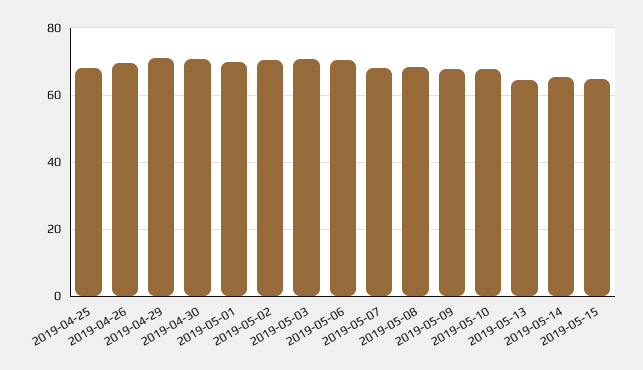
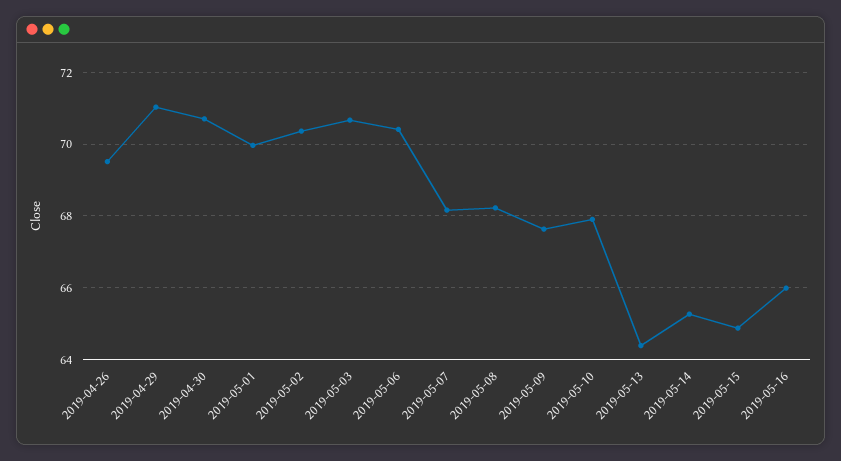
2019-04-25: 68 -> none
2019-05-16: none -> 66

